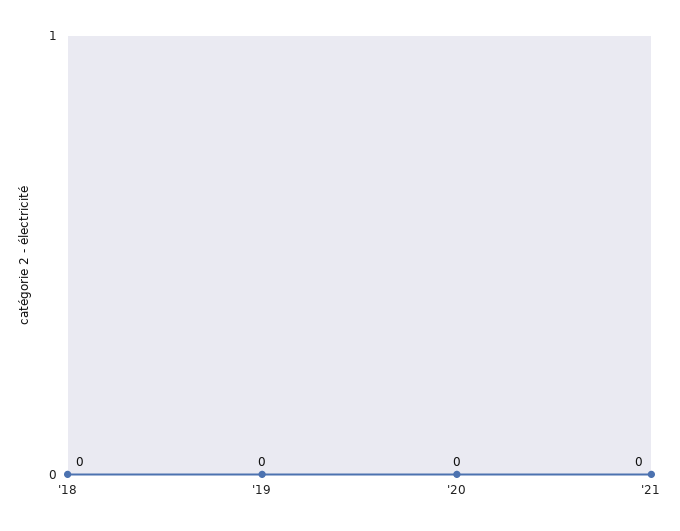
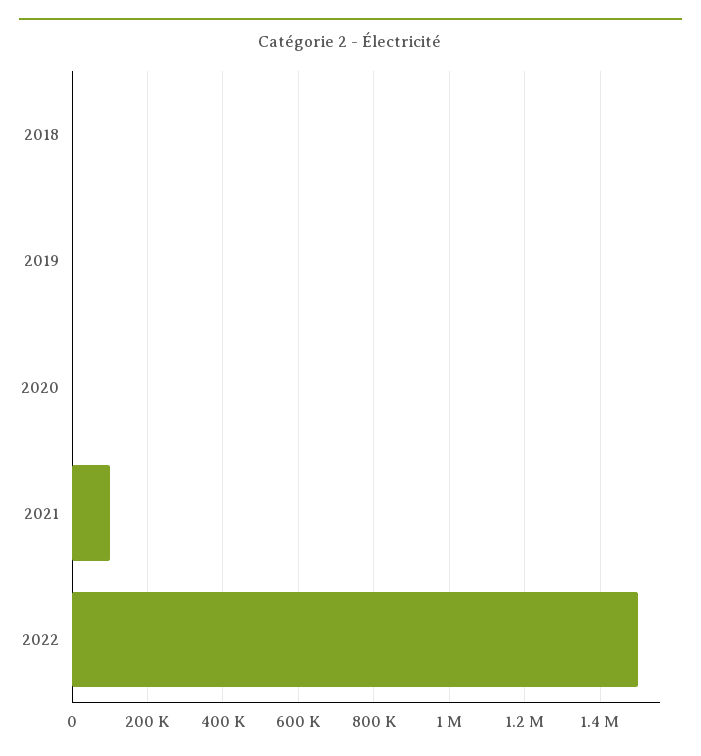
'21: 0 -> 100000
2022: none -> 1500000

